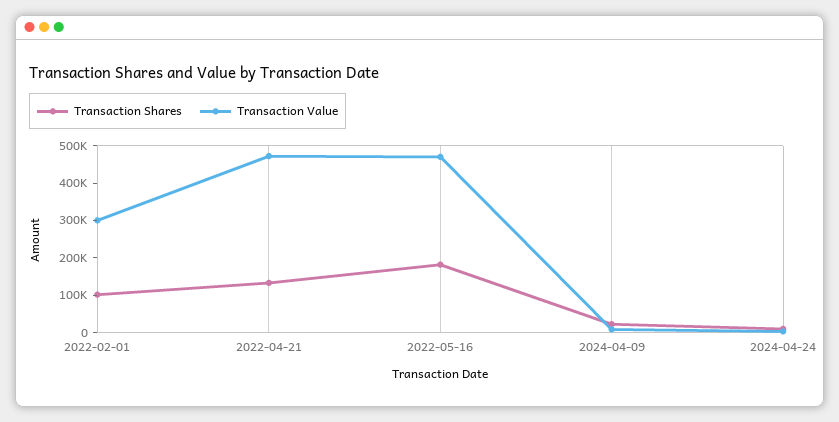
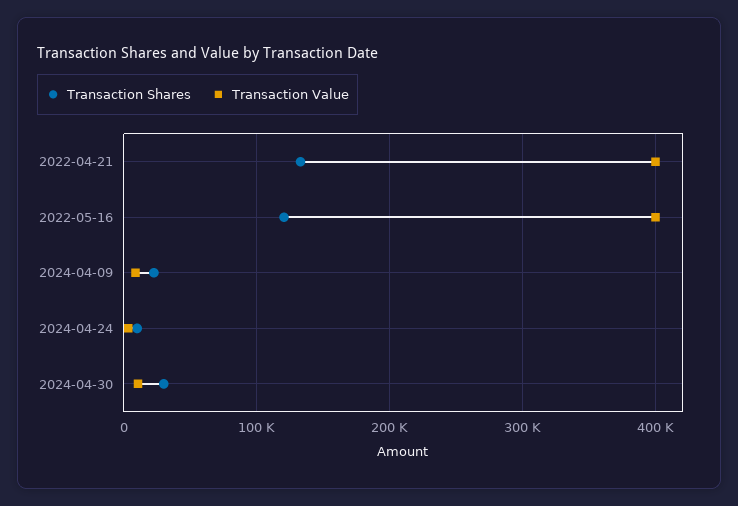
Transaction Shares, 2022-02-01: 100000 -> none
Transaction Value, 2022-02-01: 300000 -> none
Transaction Value, 2022-04-21: 475000 -> 400000
Transaction Shares, 2022-05-16: 175000 -> 120000
Transaction Value, 2022-05-16: 475000 -> 400000
Transaction Shares, 2024-04-30: none -> 30000
Transaction Value, 2024-04-30: none -> 10000

